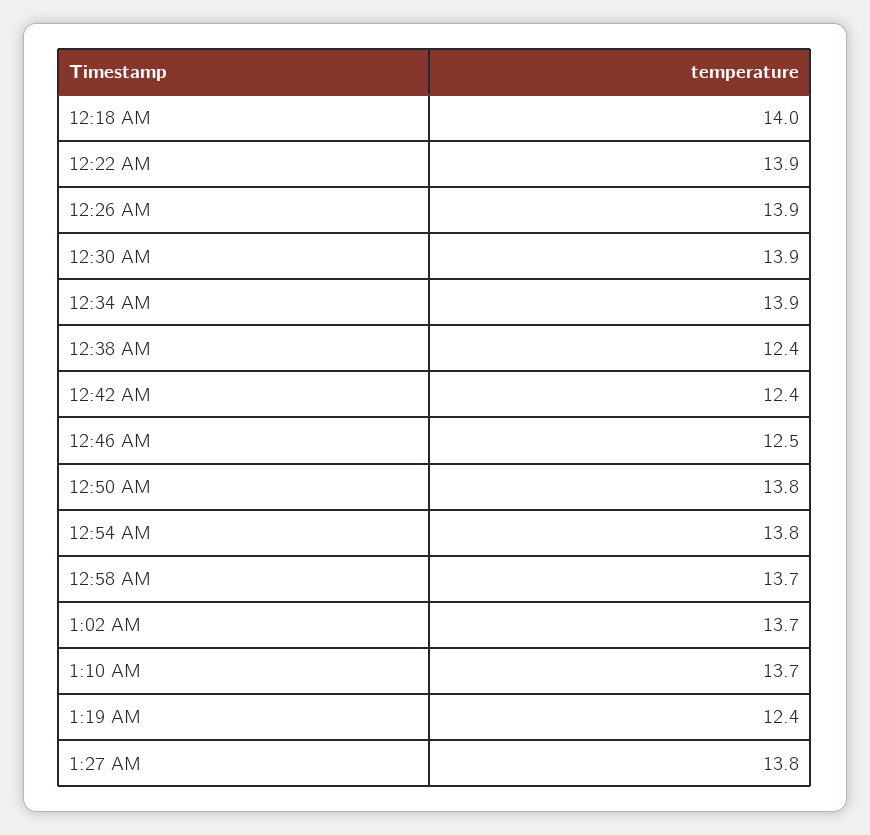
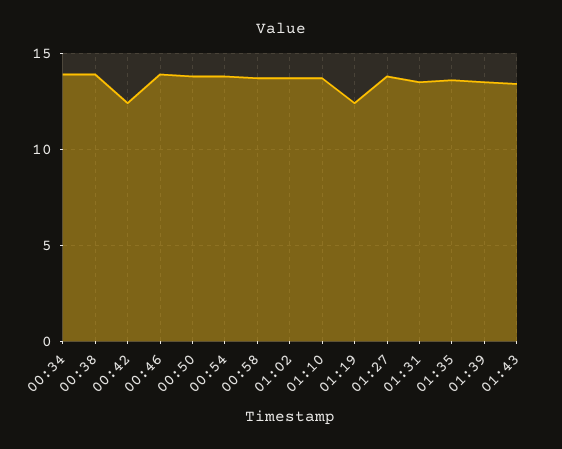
12:18 AM: 14 -> none
12:22 AM: 13.9 -> none
12:26 AM: 13.9 -> none
12:30 AM: 13.9 -> none
12:38 AM: 12.4 -> 14
12:46 AM: 12.5 -> 14
01:31: none -> 13.5
01:35: none -> 13.5
01:39: none -> 13.5
01:43: none -> 13.5

